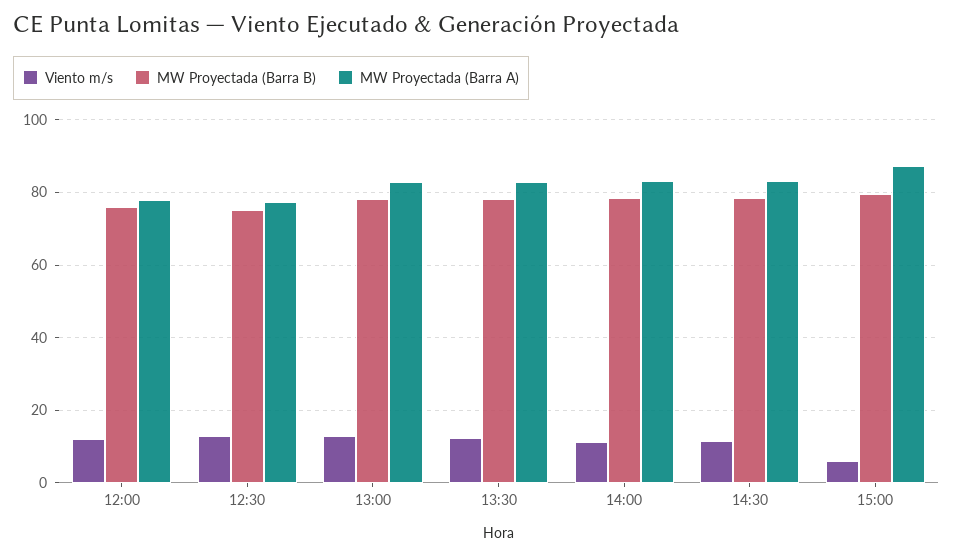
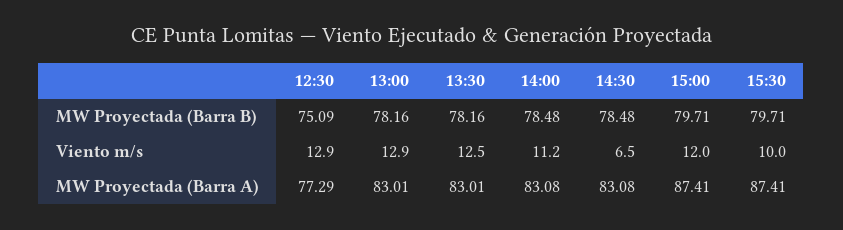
Viento m/s, 12:00: 12 -> none
MW Proyectada (Barra B), 12:00: 76 -> none
MW Proyectada (Barra A), 12:00: 78 -> none
Viento m/s, 14:30: 12 -> 6.5
Viento m/s, 15:00: 6 -> 12
MW Proyectada (Barra B), 15:30: none -> 79.71
Viento m/s, 15:30: none -> 10
MW Proyectada (Barra A), 15:30: none -> 87.41

